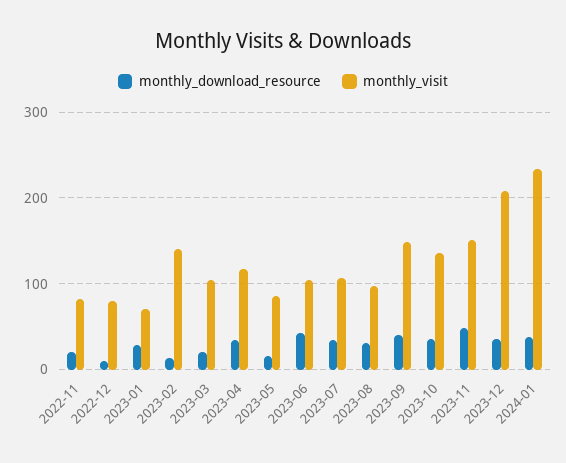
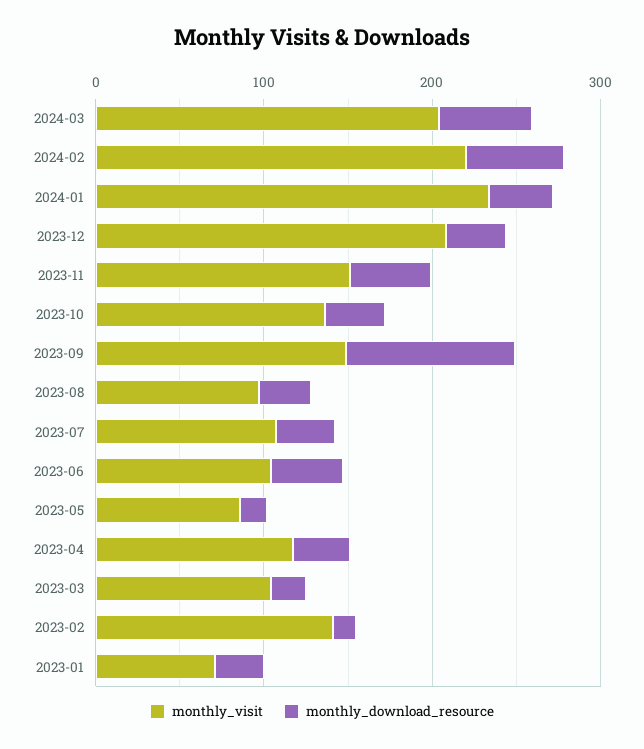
monthly_download_resource, 2022-11: 20 -> none
monthly_visit, 2022-11: 80 -> none
monthly_download_resource, 2022-12: 10 -> none
monthly_visit, 2022-12: 80 -> none
monthly_download_resource, 2023-09: 40 -> 100
monthly_visit, 2024-03: none -> 200
monthly_download_resource, 2024-03: none -> 60
monthly_visit, 2024-02: none -> 220
monthly_download_resource, 2024-02: none -> 60

